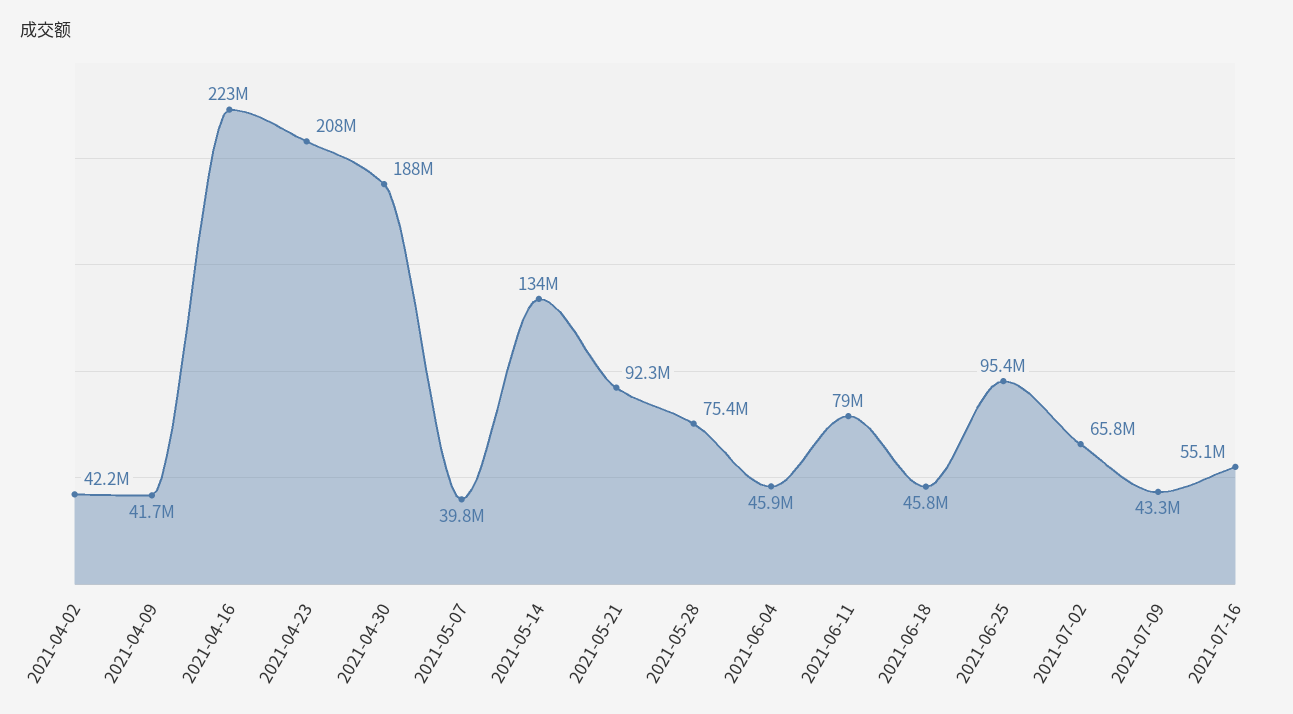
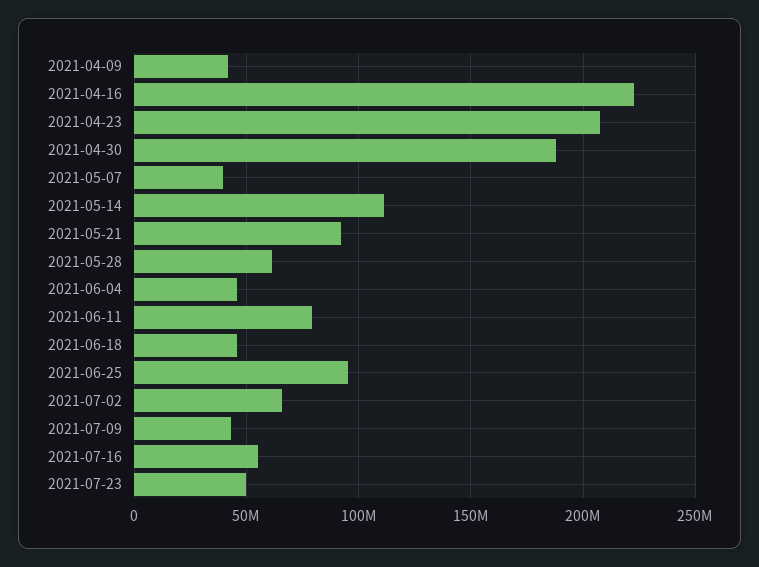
2021-04-02: 42200000 -> none
2021-05-14: 134000000 -> 110000000
2021-05-28: 75400000 -> 60000000
2021-07-23: none -> 50000000

